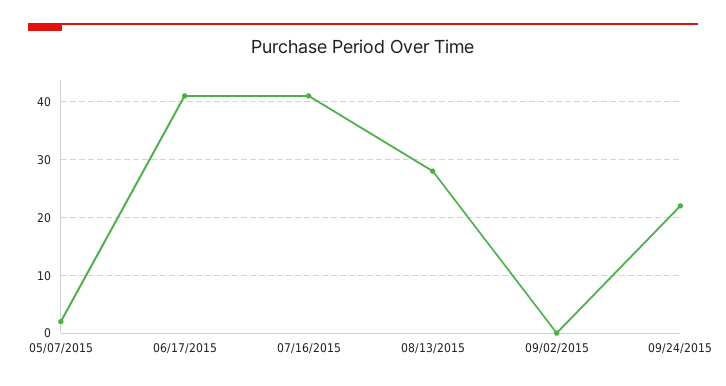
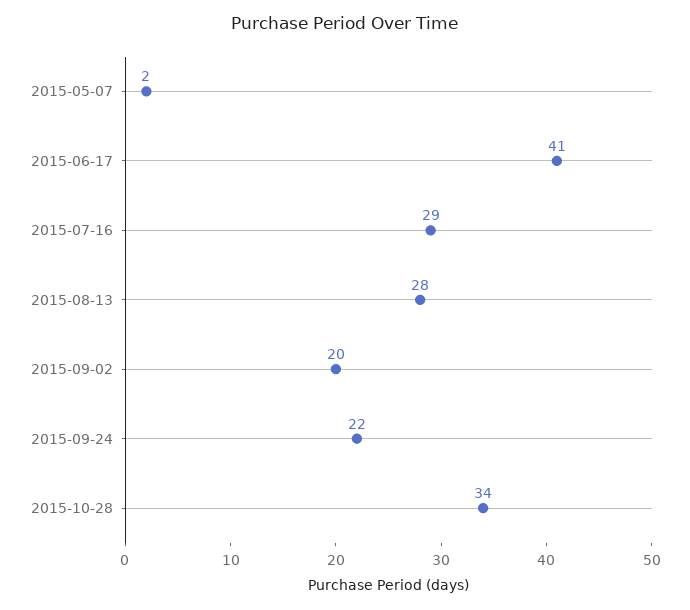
07/16/2015: 40 -> 29
09/02/2015: 0 -> 20
2015-10-28: none -> 34

